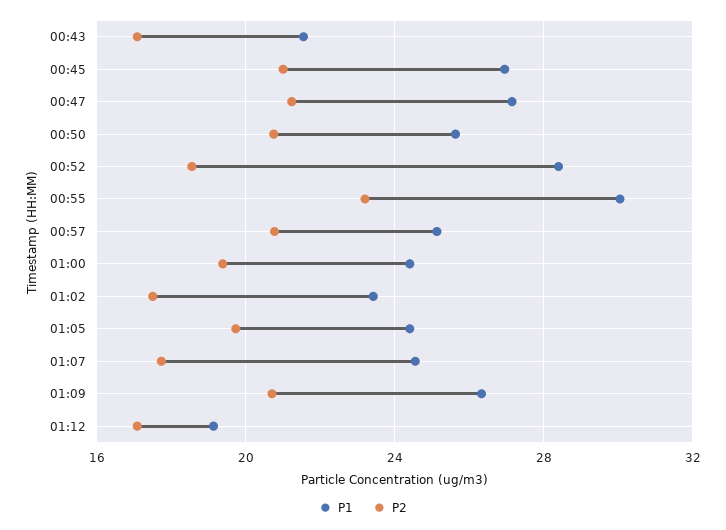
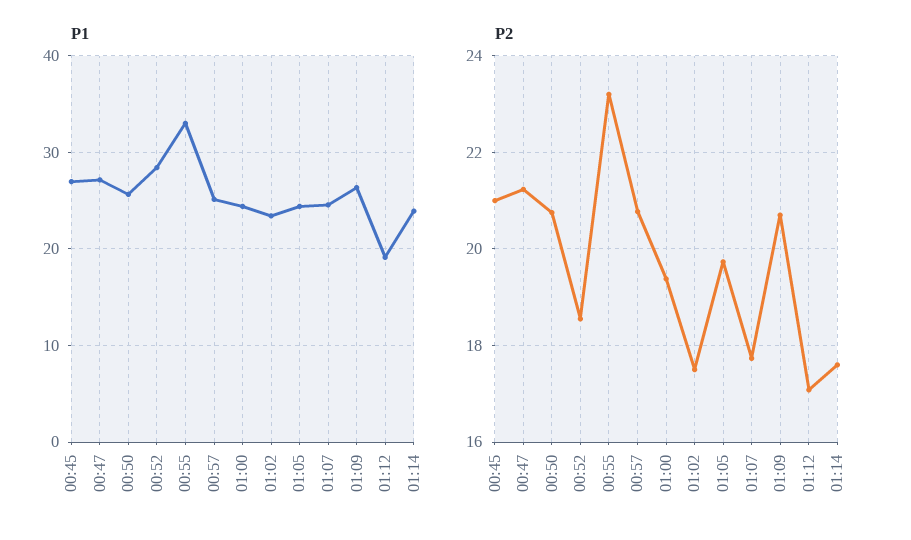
P1, 00:43: 21.5 -> none
P2, 00:43: 17 -> none
P1, 00:55: 30 -> 33
P1, 01:14: none -> 24
P2, 01:14: none -> 17.6

